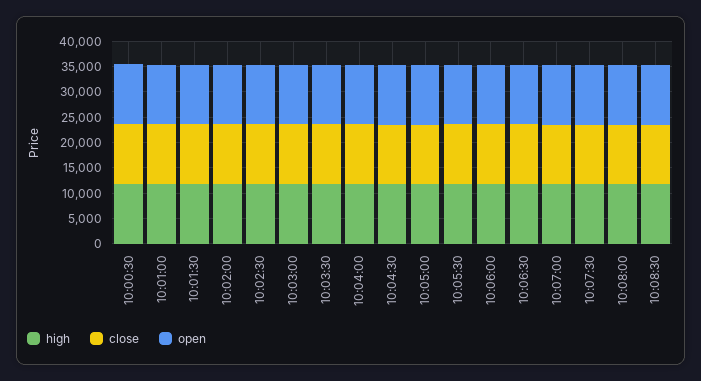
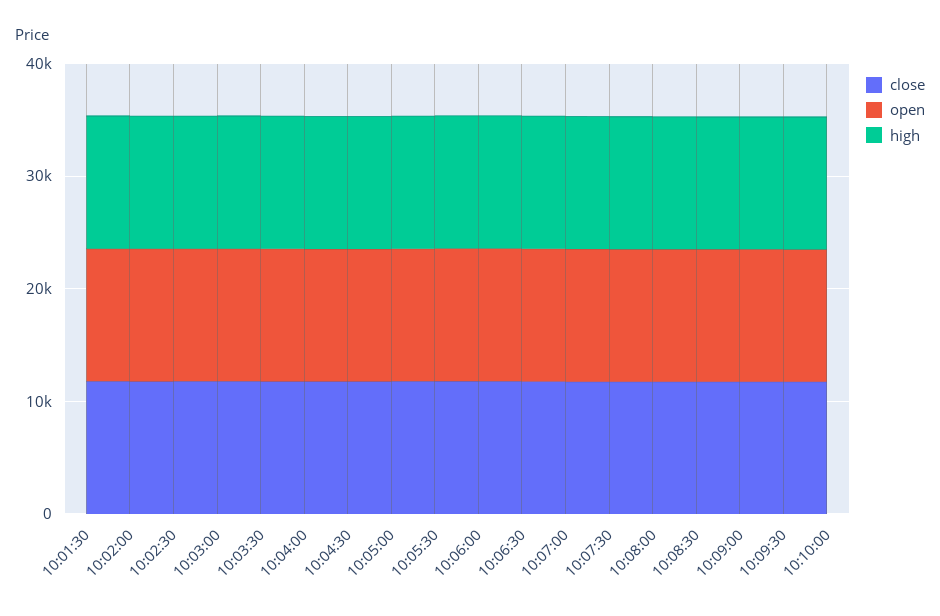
high, 10:00:30: 12500 -> none
close, 10:00:30: 12500 -> none
open, 10:00:30: 12500 -> none
high, 10:01:00: 12500 -> none
close, 10:01:00: 12500 -> none
open, 10:01:00: 12500 -> none
close, 10:09:00: none -> 12000
open, 10:09:00: none -> 12000
high, 10:09:00: none -> 12000
close, 10:09:30: none -> 12000
open, 10:09:30: none -> 12000
high, 10:09:30: none -> 12000
close, 10:10:00: none -> 12000
open, 10:10:00: none -> 12000
high, 10:10:00: none -> 12000

